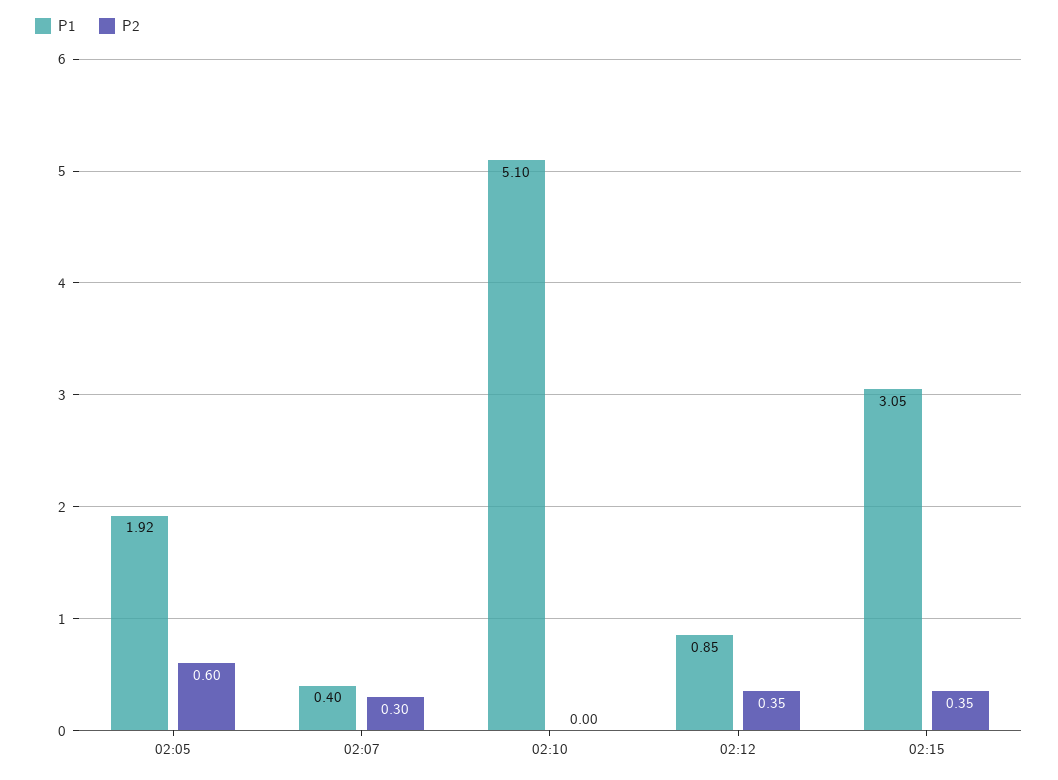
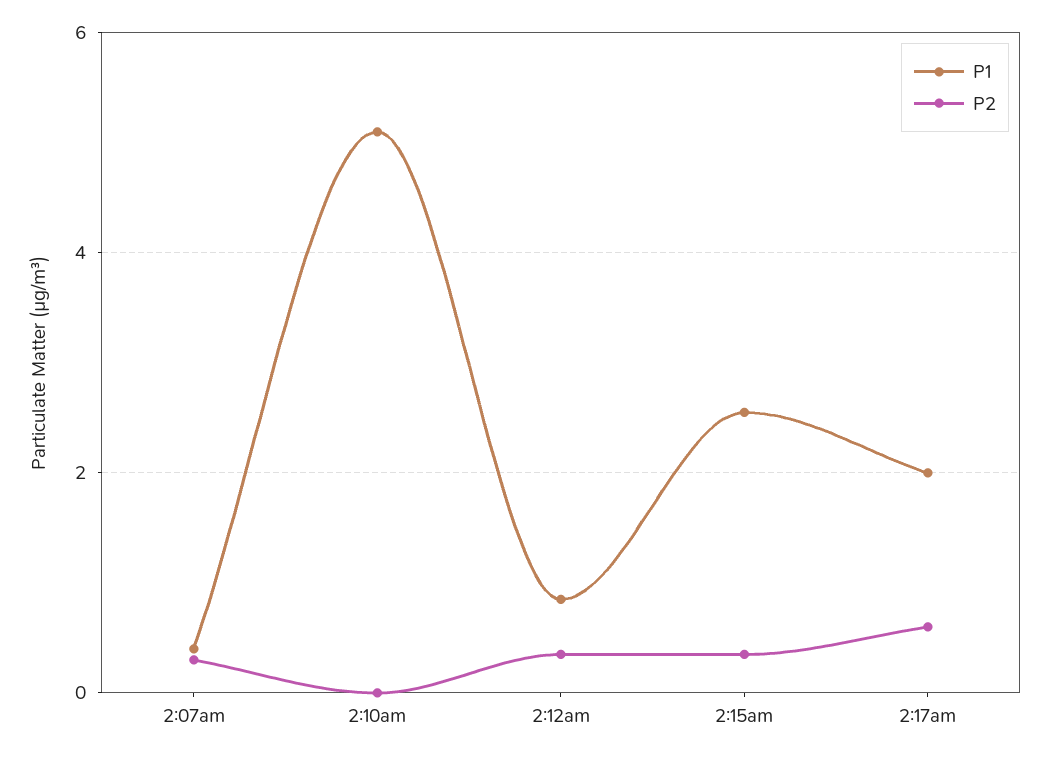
P1, 02:05: 1.92 -> none
P2, 02:05: 0.6 -> none
P1, 02:15: 3.05 -> 2.6
P1, 2:17am: none -> 2
P2, 2:17am: none -> 0.6

